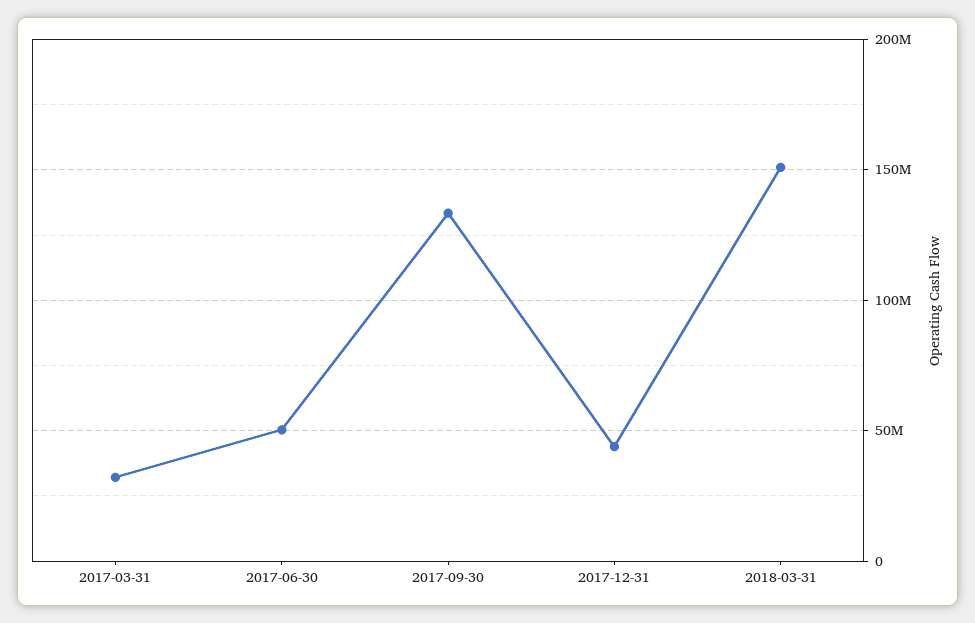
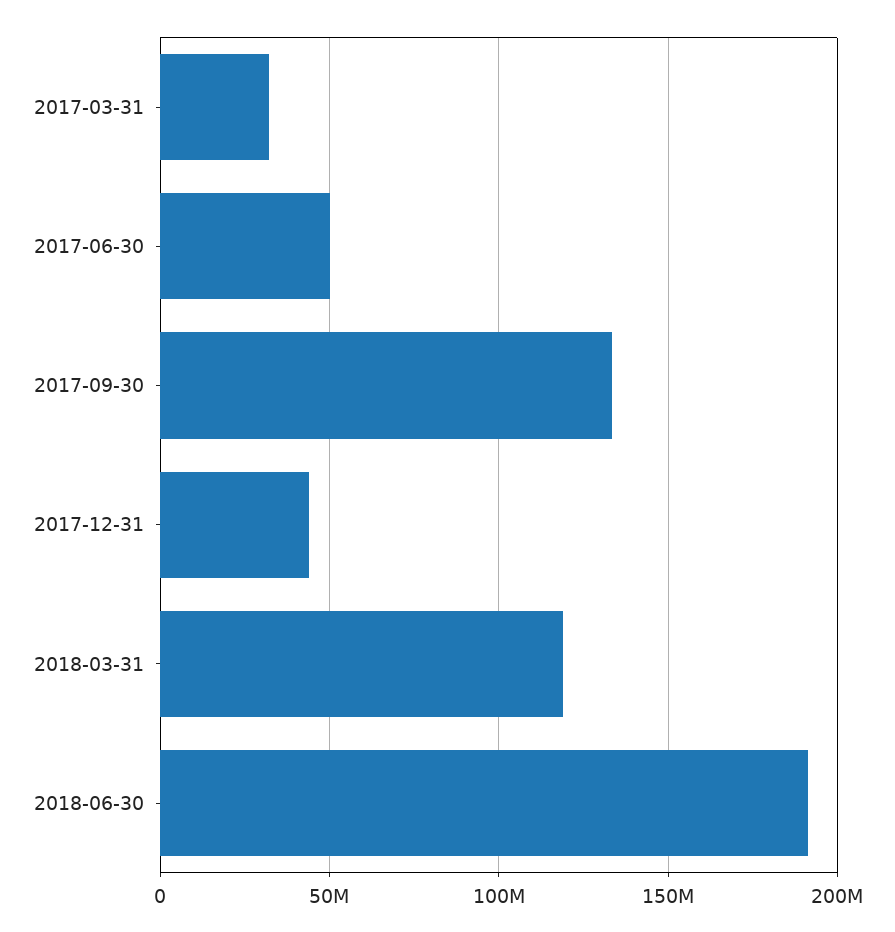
2018-03-31: 150000000 -> 120000000
2018-06-30: none -> 190000000

